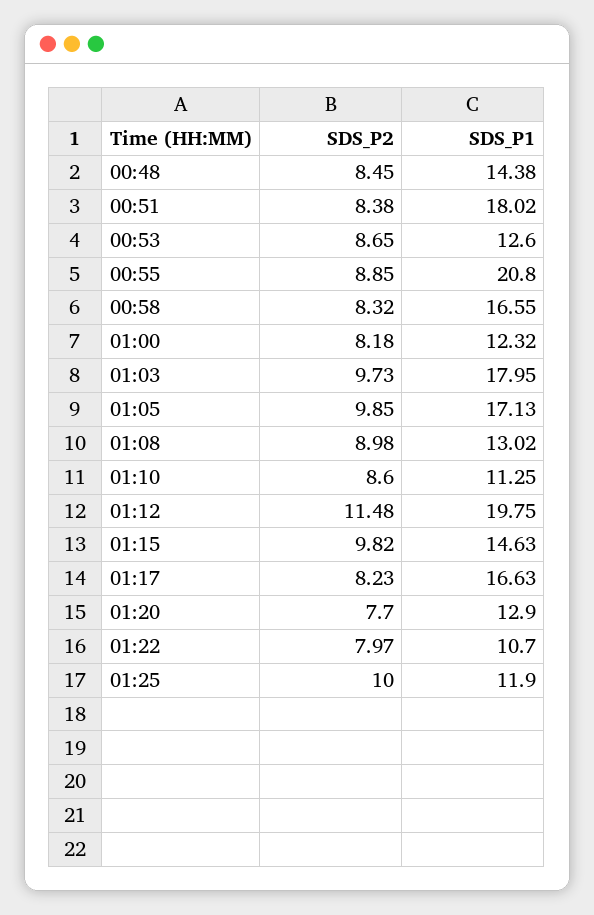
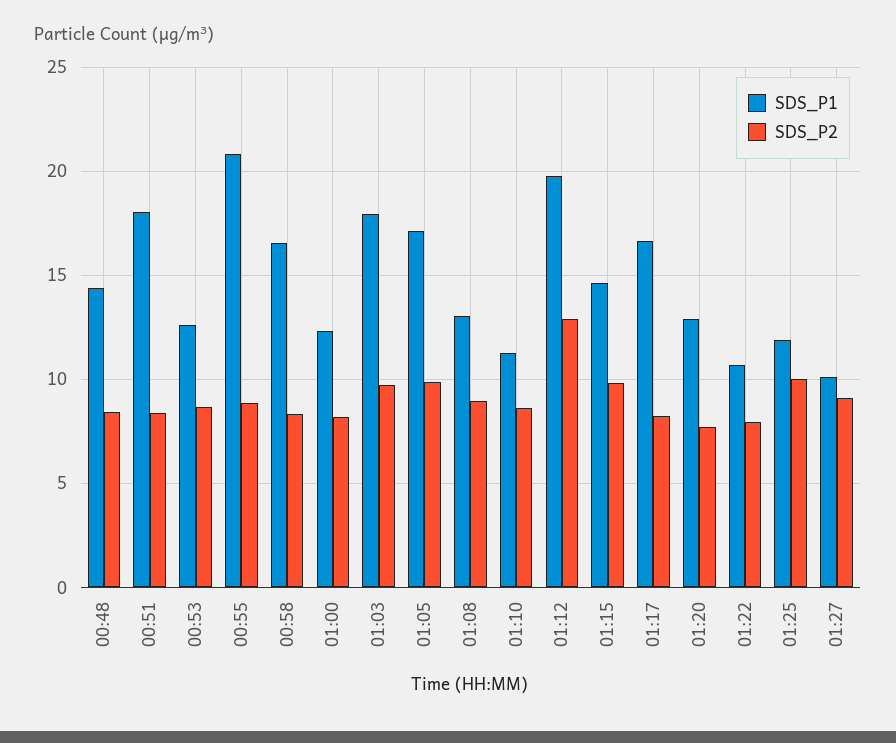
SDS_P2, 01:12: 11.48 -> 13
SDS_P1, 01:27: none -> 10
SDS_P2, 01:27: none -> 9

